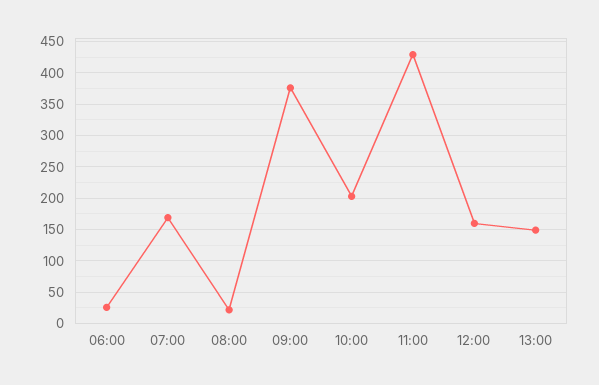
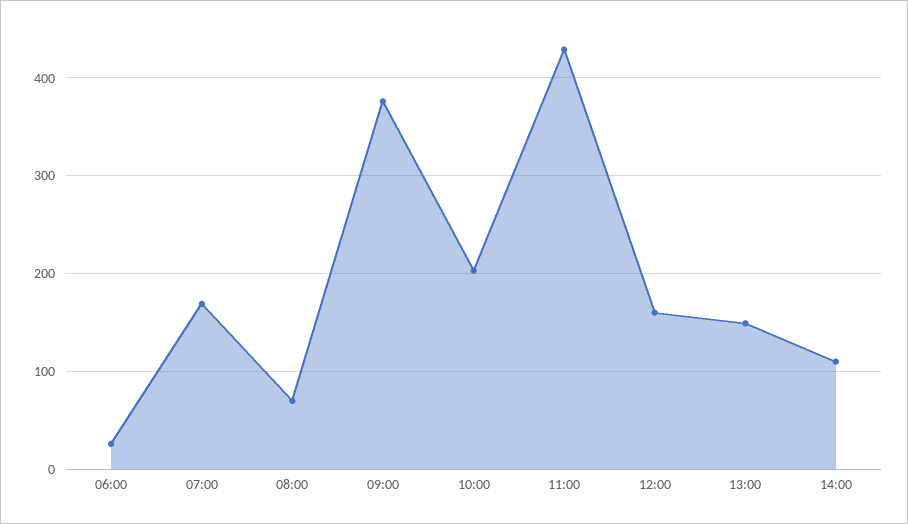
08:00: 20 -> 70
14:00: none -> 110

